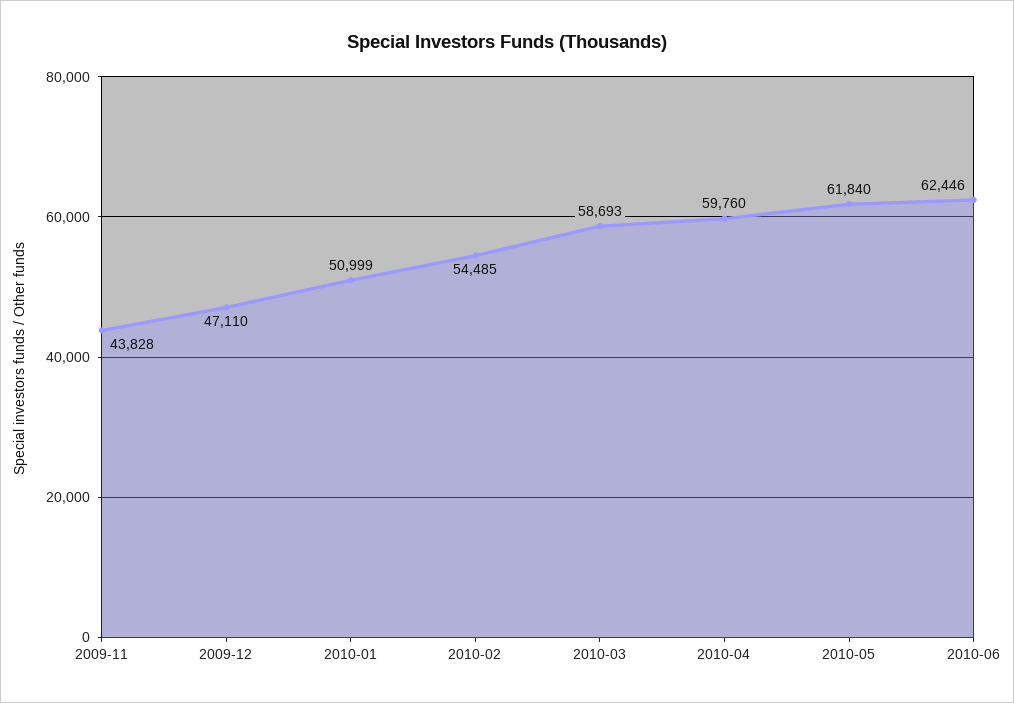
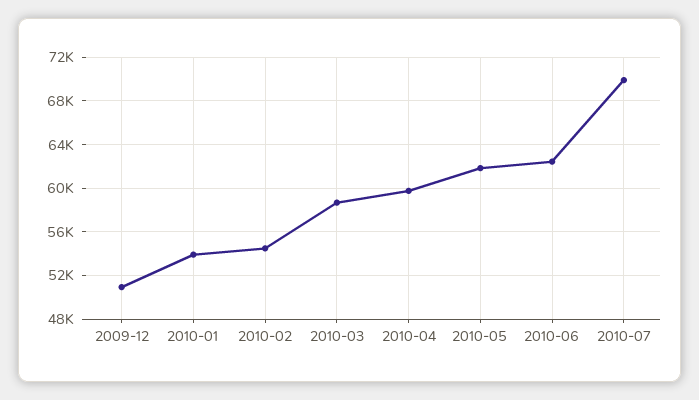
2009-11: 43828 -> none
2009-12: 47110 -> 51000
2010-01: 50999 -> 54000
2010-07: none -> 70000

